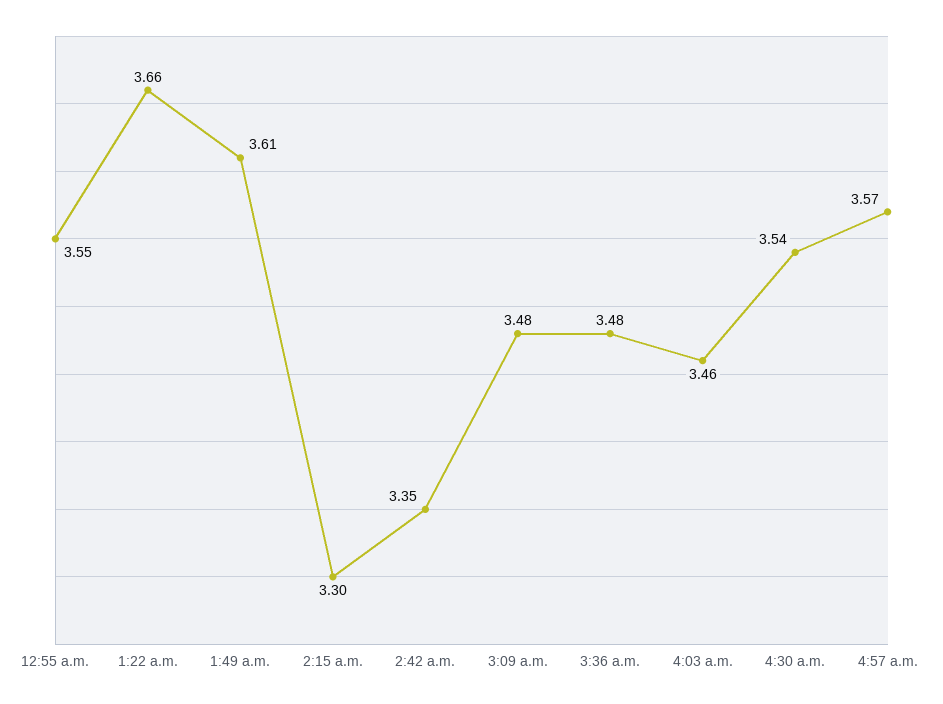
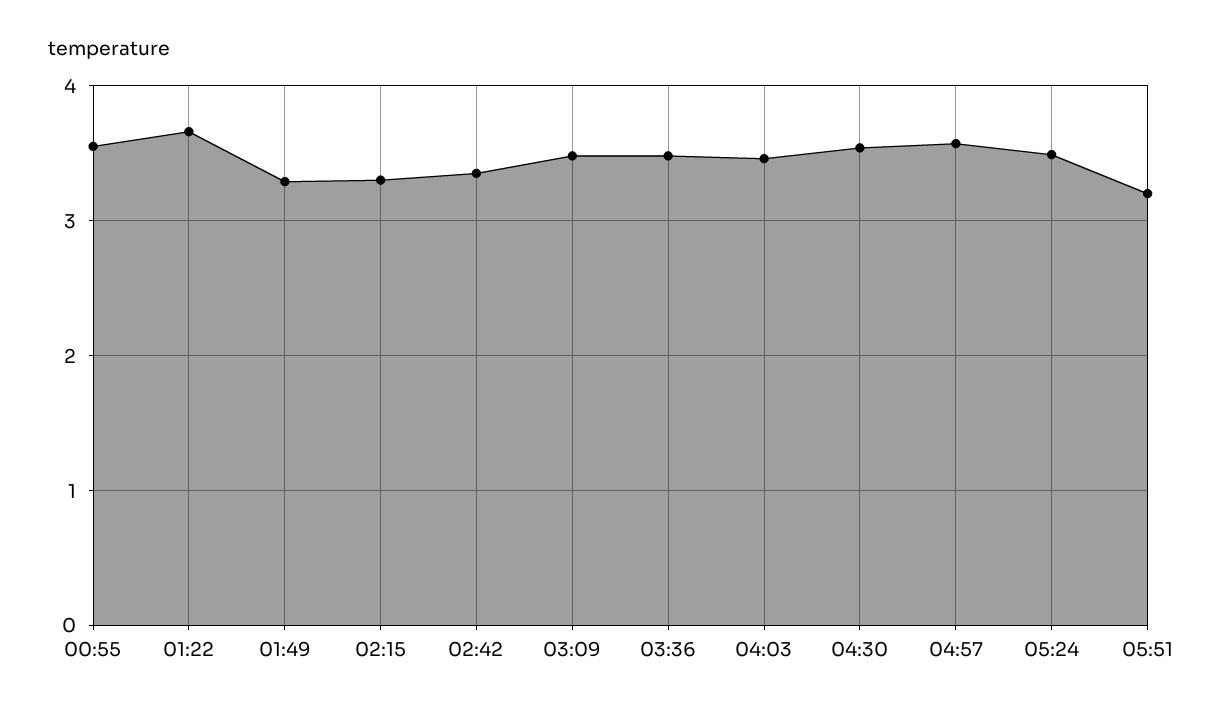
1:49 a.m.: 3.61 -> 3.3
05:24: none -> 3.5
05:51: none -> 3.2

